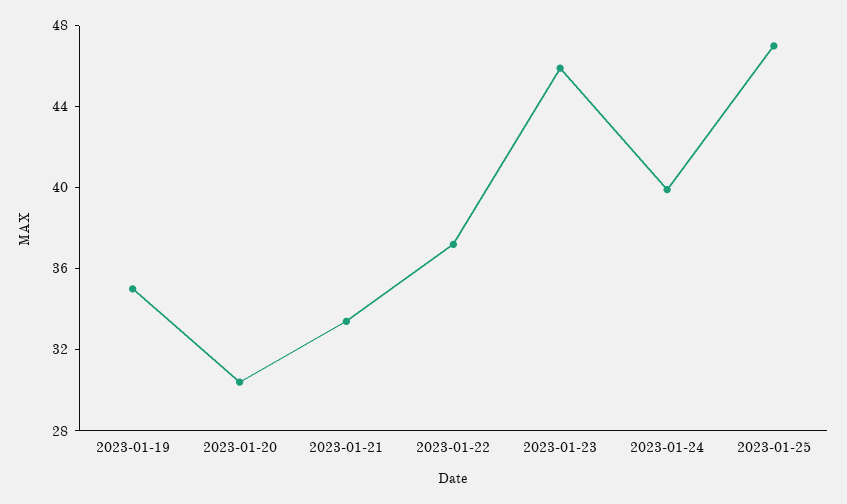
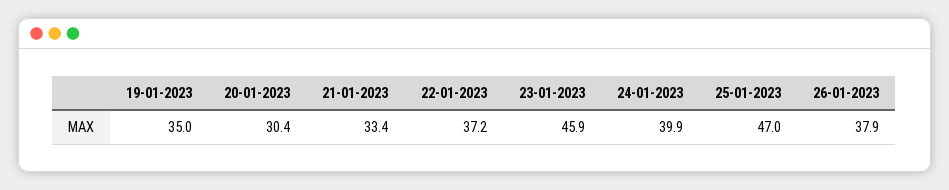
26-01-2023: none -> 37.9

